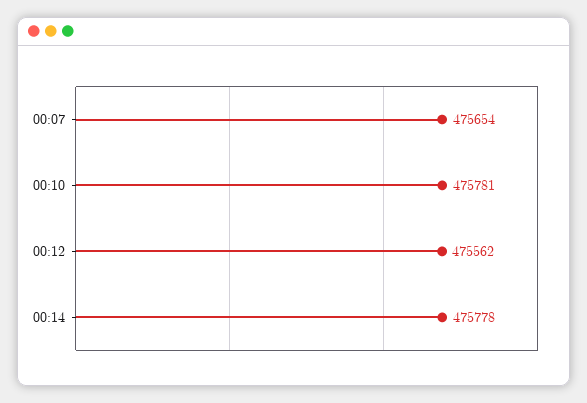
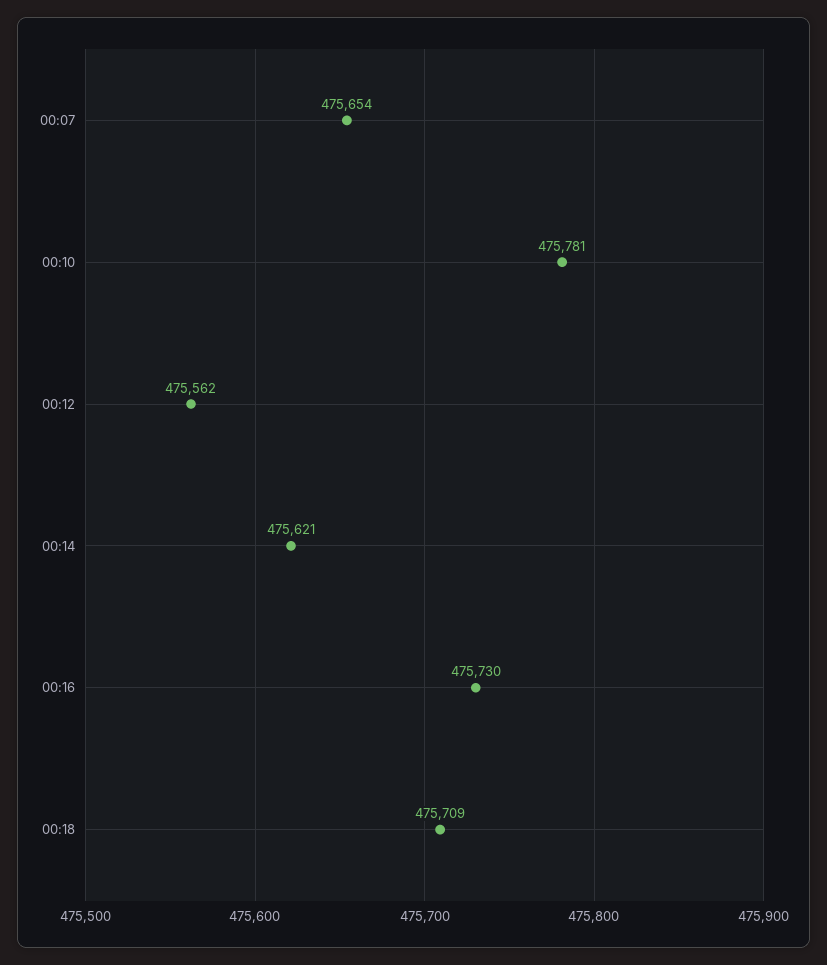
00:14: 475778 -> 475621
00:16: none -> 475730
00:18: none -> 475709

